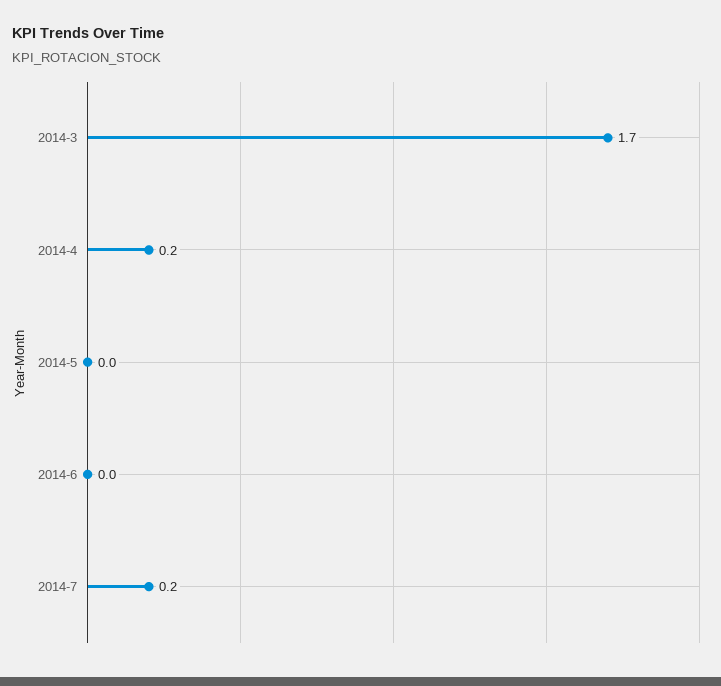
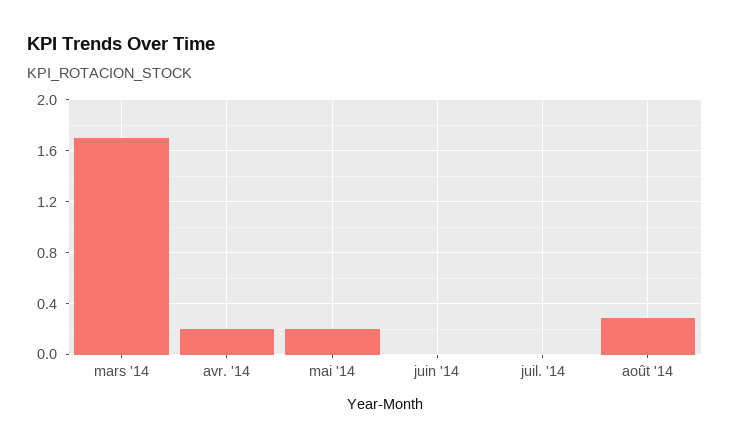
2014-5: 0 -> 0.2
2014-7: 0.2 -> 0
août '14: none -> 0.3

